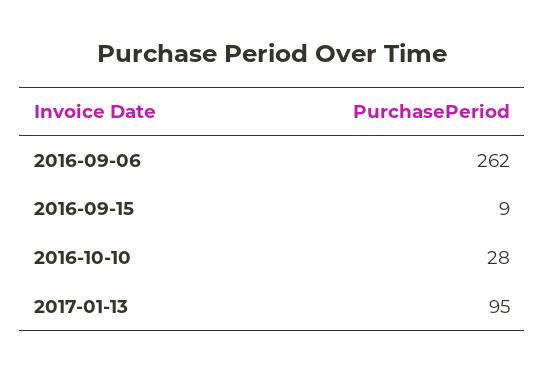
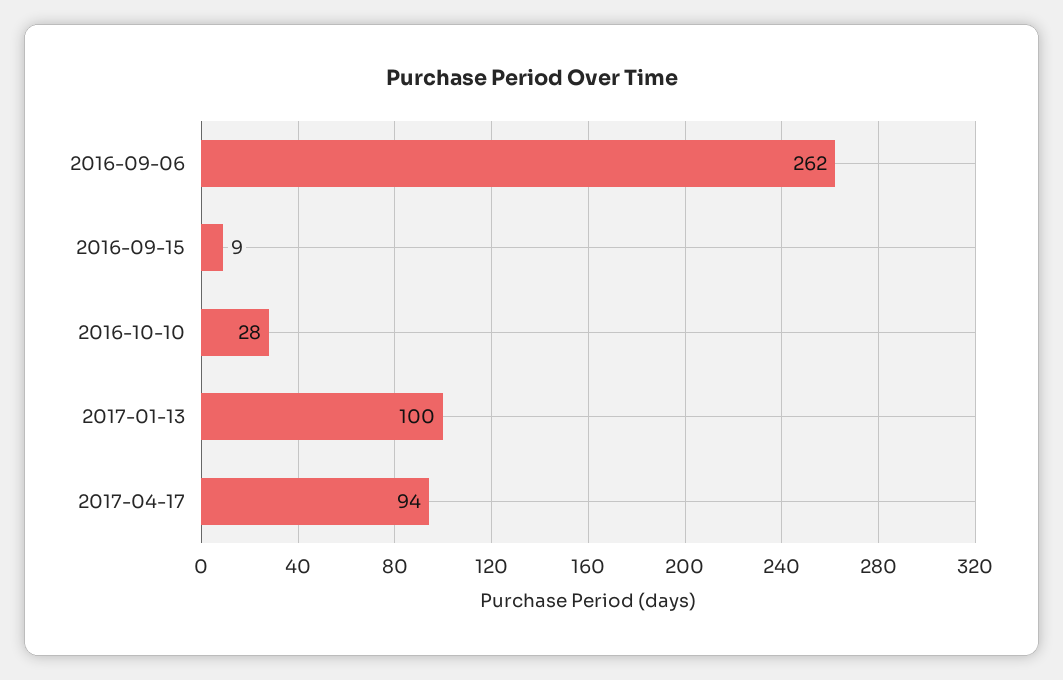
2017-01-13: 95 -> 100
2017-04-17: none -> 94

